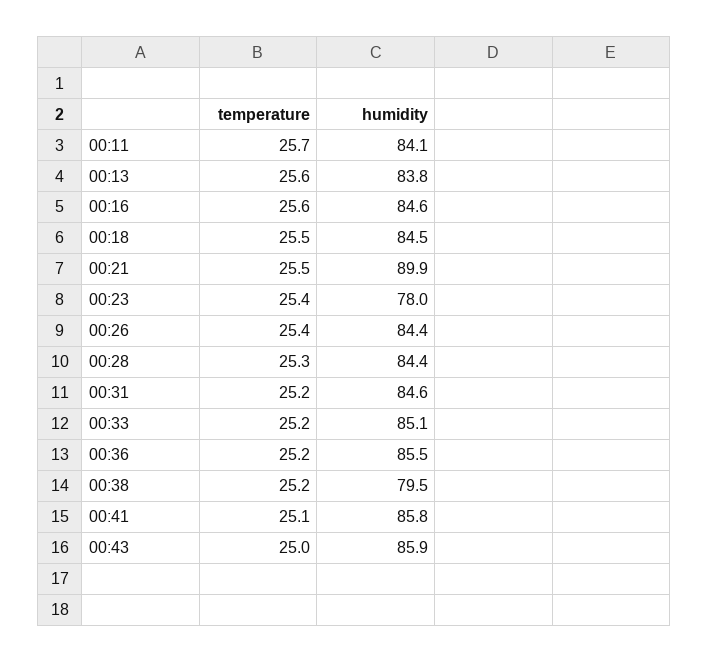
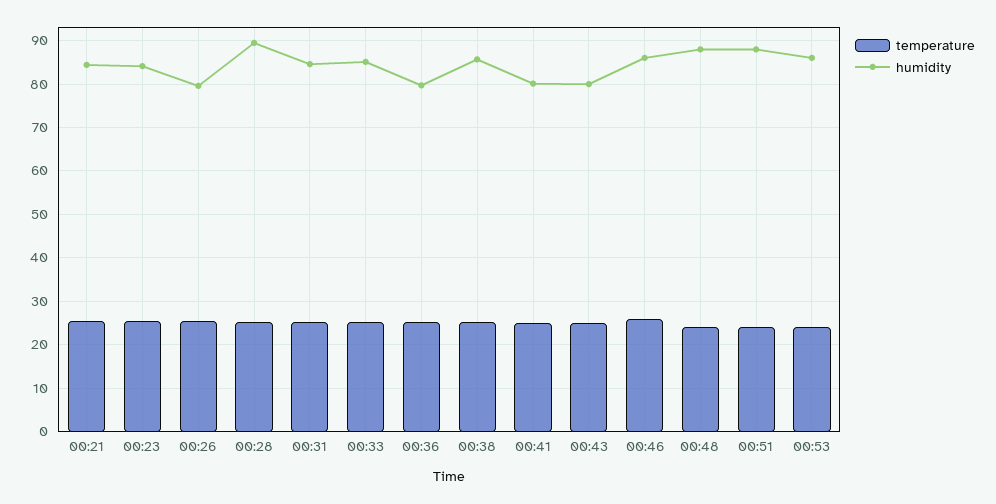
temperature, 00:11: 25.7 -> none
humidity, 00:11: 84.1 -> none
temperature, 00:13: 25.6 -> none
humidity, 00:13: 83.8 -> none
temperature, 00:16: 25.6 -> none
humidity, 00:16: 84.6 -> none
temperature, 00:18: 25.5 -> none
humidity, 00:18: 84.5 -> none
humidity, 00:21: 89.9 -> 84
humidity, 00:23: 78 -> 84
humidity, 00:26: 84.4 -> 80
humidity, 00:28: 84.4 -> 90
humidity, 00:36: 85.5 -> 80
humidity, 00:38: 79.5 -> 86
humidity, 00:41: 85.8 -> 80
humidity, 00:43: 85.9 -> 80
temperature, 00:46: none -> 26
humidity, 00:46: none -> 86
temperature, 00:48: none -> 24
humidity, 00:48: none -> 88
temperature, 00:51: none -> 24
humidity, 00:51: none -> 88
temperature, 00:53: none -> 24
humidity, 00:53: none -> 86

